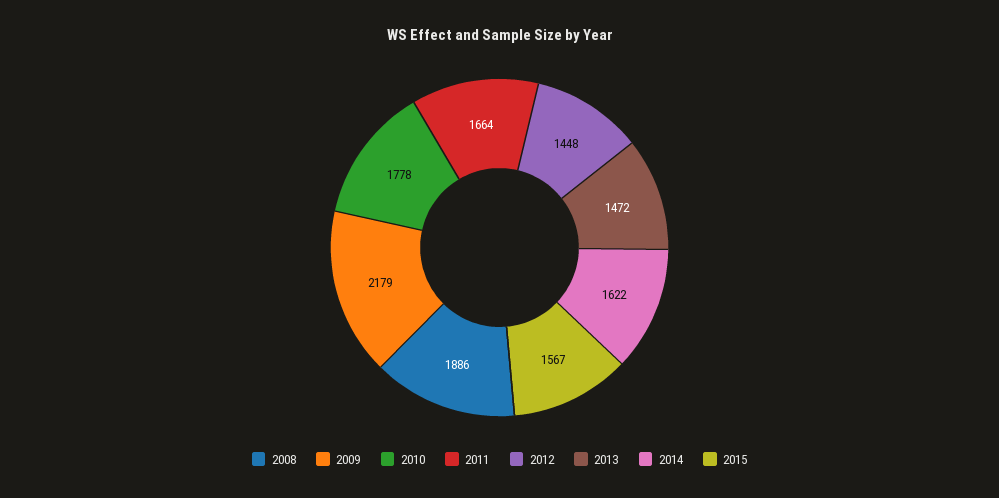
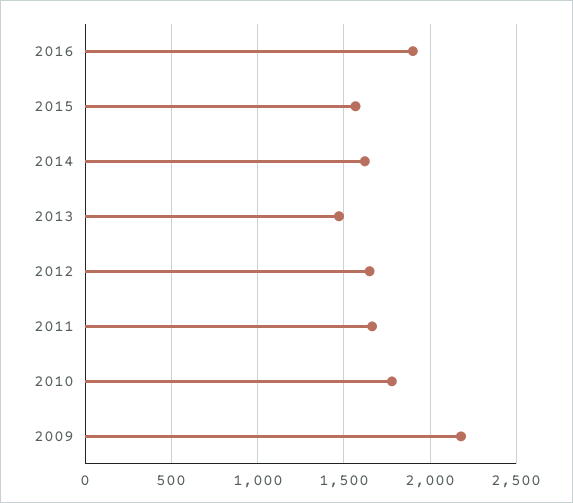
2008: 1886 -> none
2012: 1448 -> 1650
2016: none -> 1900

